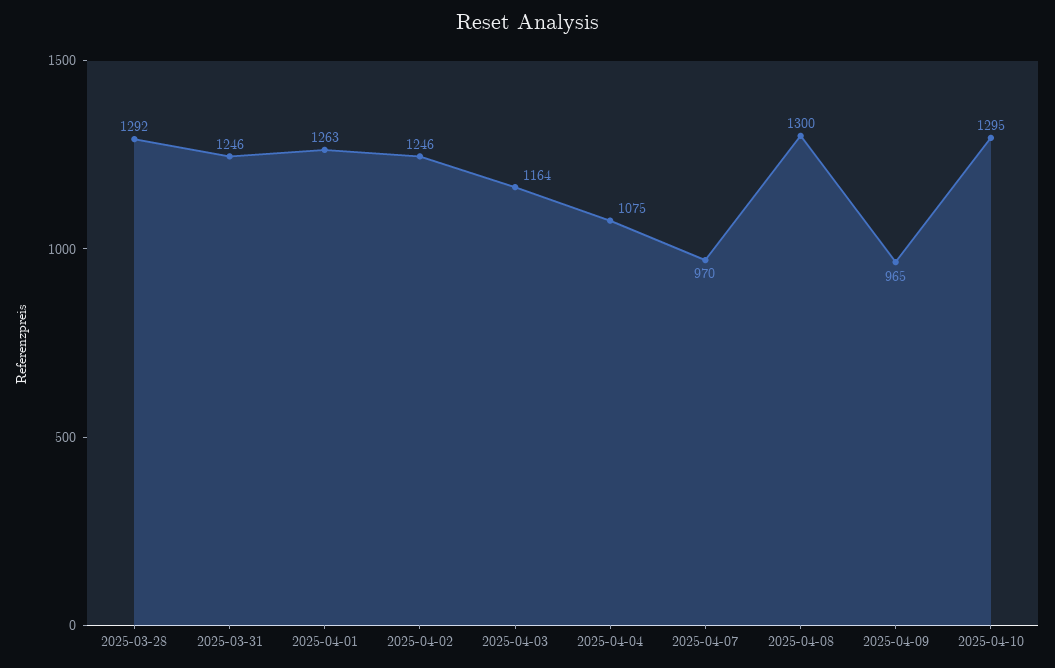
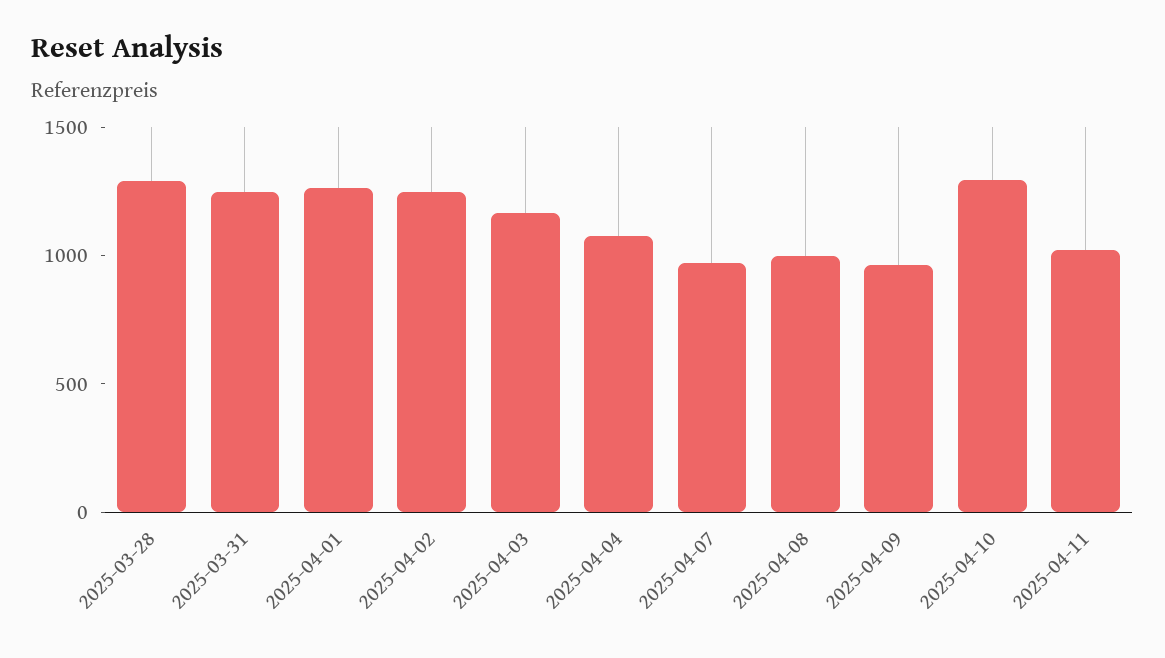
2025-04-08: 1300 -> 1000
2025-04-11: none -> 1000

